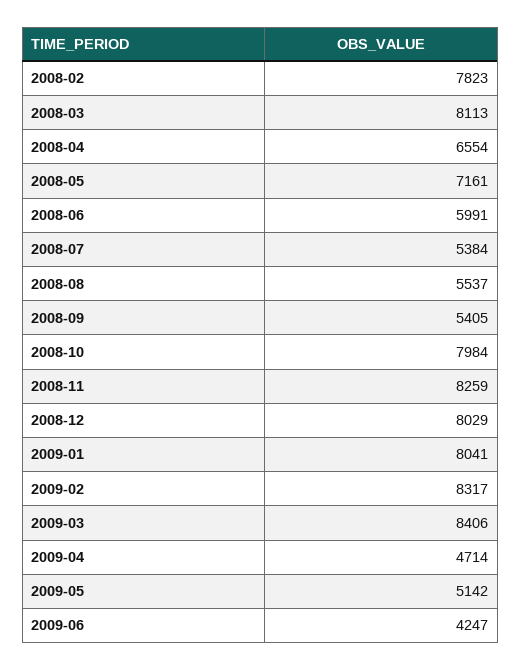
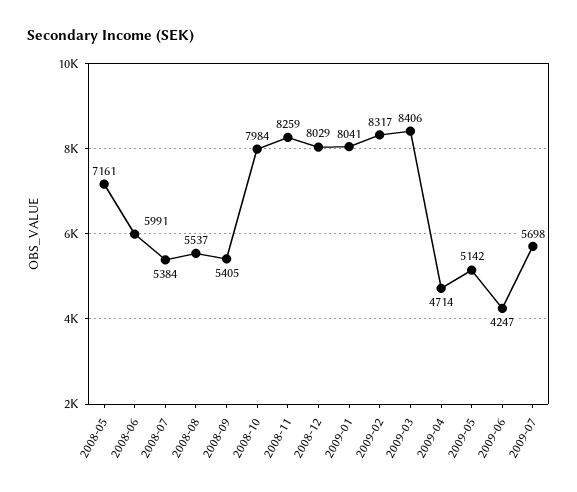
2008-02: 7823 -> none
2008-03: 8113 -> none
2008-04: 6554 -> none
2009-07: none -> 5698

